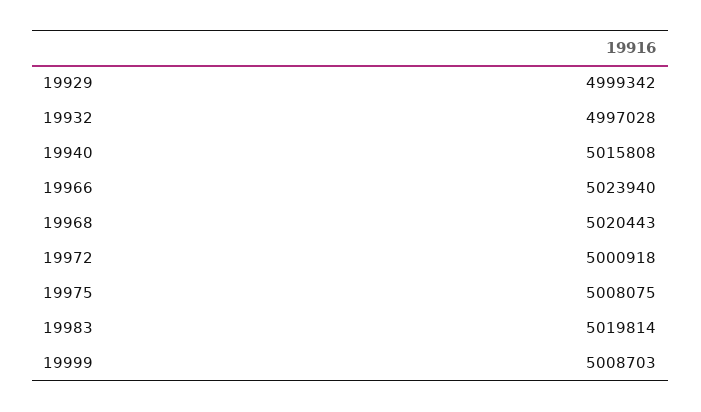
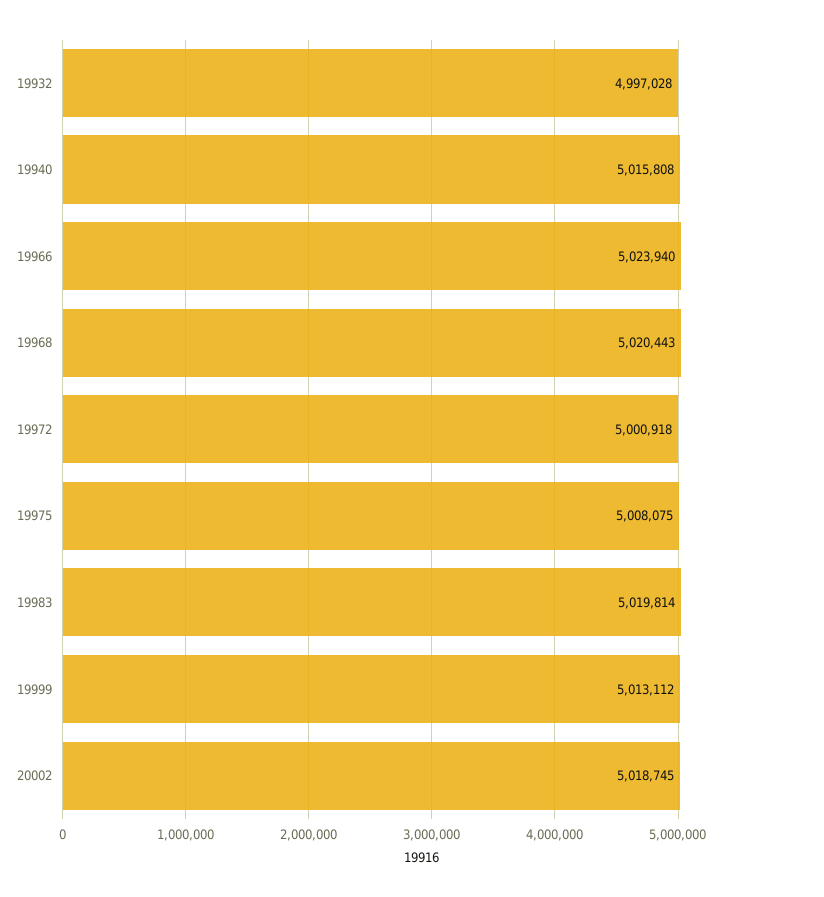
19929: 4999342 -> none
19999: 5008703 -> 5013112
20002: none -> 5018745

